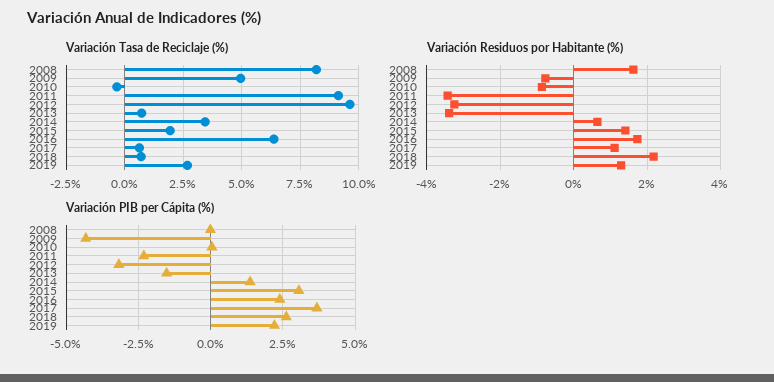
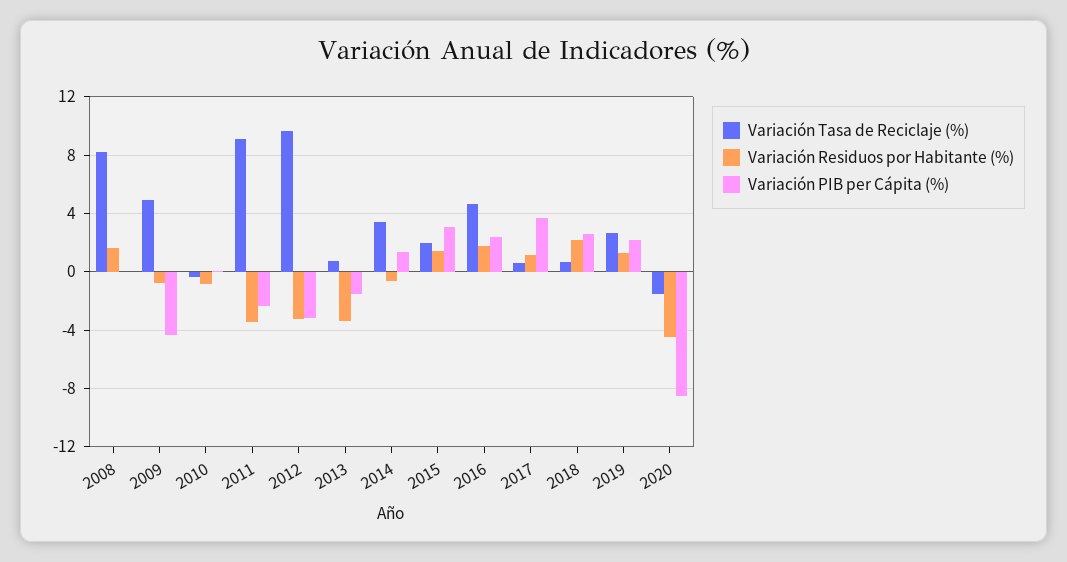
Variación Tasa de Reciclaje (%), 2016: 6.5 -> 4.5
Variación Residuos por Habitante (%), 2014: 0.6 -> -0.5
Variación Tasa de Reciclaje (%), 2020: none -> -1.5
Variación Residuos por Habitante (%), 2020: none -> -4.5
Variación PIB per Cápita (%), 2020: none -> -8.5

